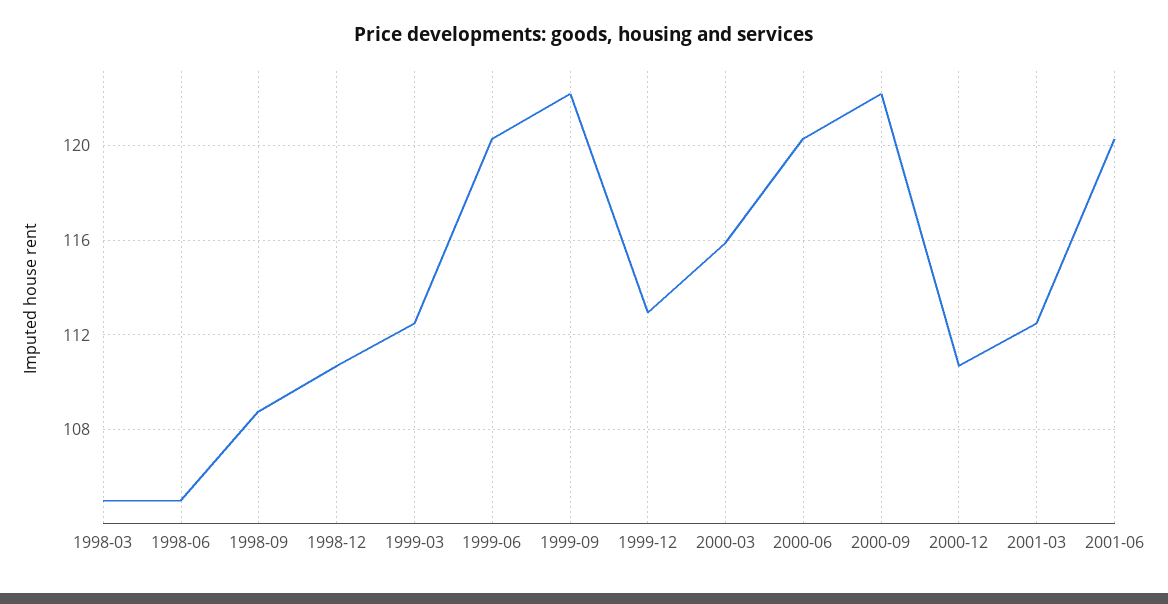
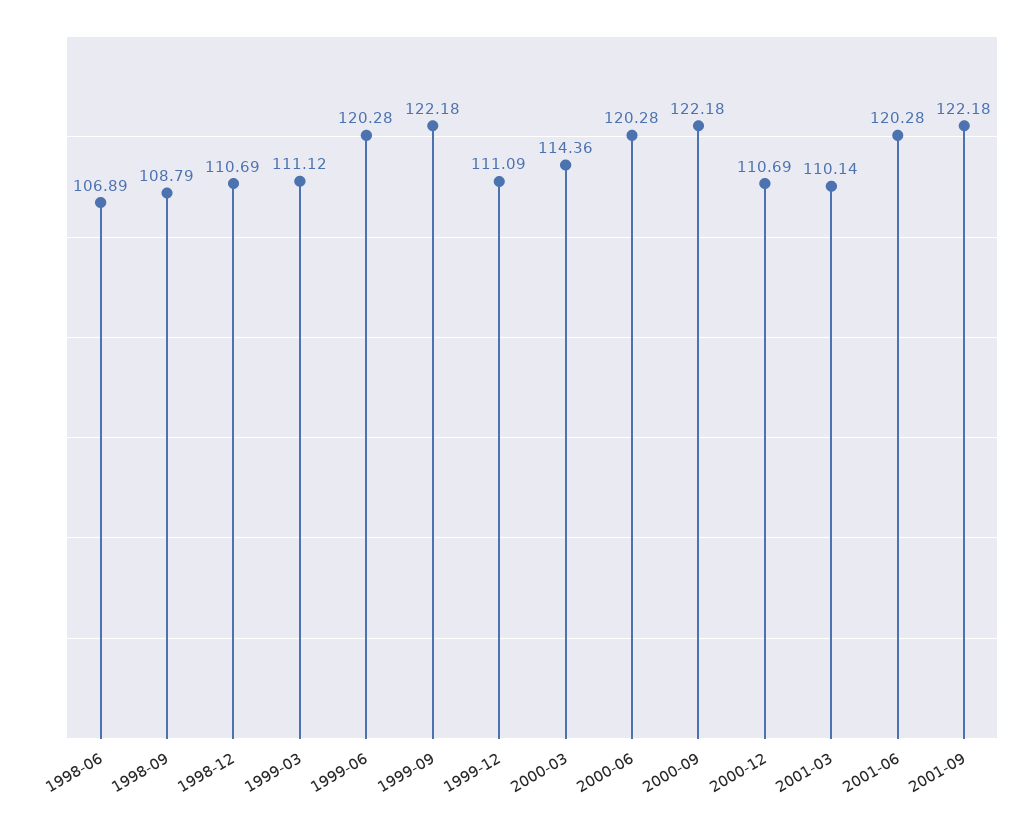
1998-03: 105 -> none
1998-06: 105 -> 106.89
1999-03: 112.5 -> 111.12
1999-12: 113 -> 111.09
2000-03: 116 -> 114.36
2001-03: 112.5 -> 110.14
2001-09: none -> 122.18

